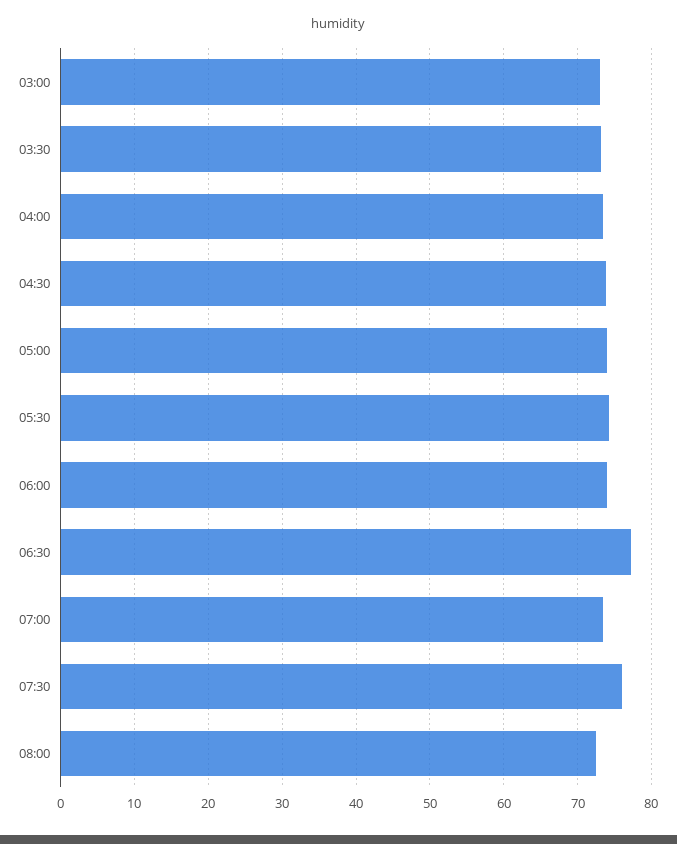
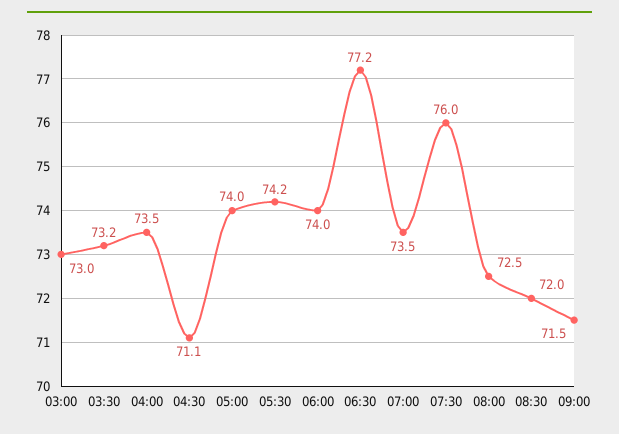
04:30: 74 -> 71.1
08:30: none -> 72
09:00: none -> 71.5

